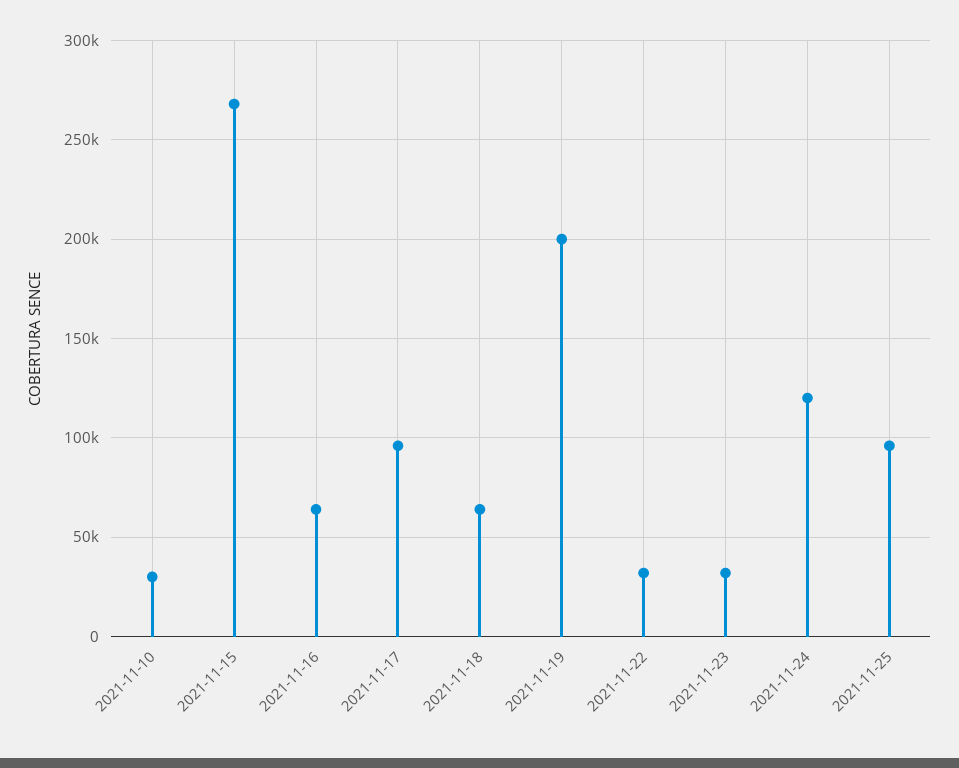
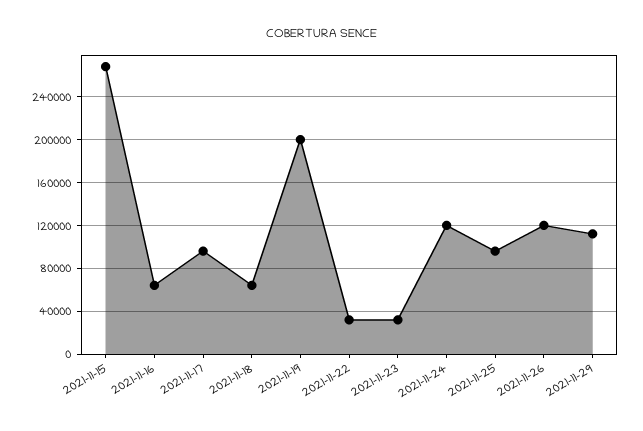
2021-11-10: 30000 -> none
2021-11-26: none -> 120000
2021-11-29: none -> 110000

